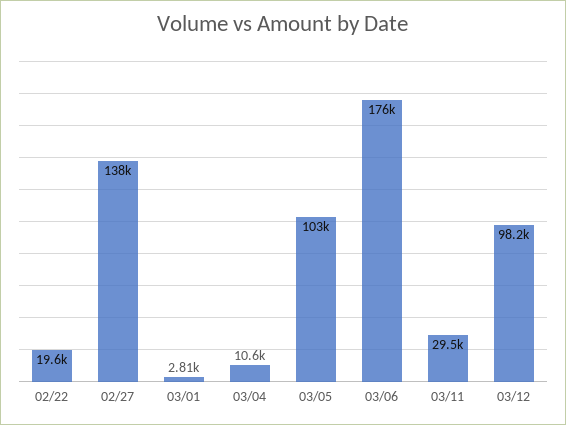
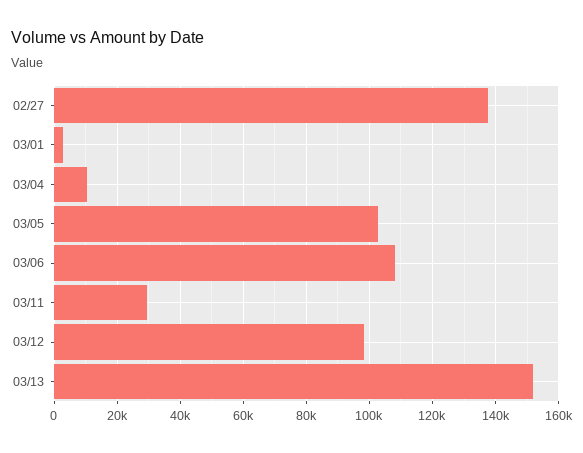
02/22: 19600 -> none
03/06: 176000 -> 108000
03/13: none -> 152000

